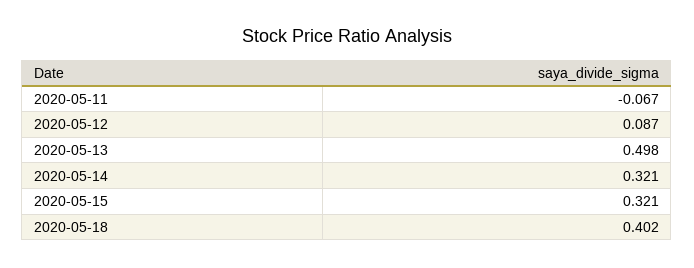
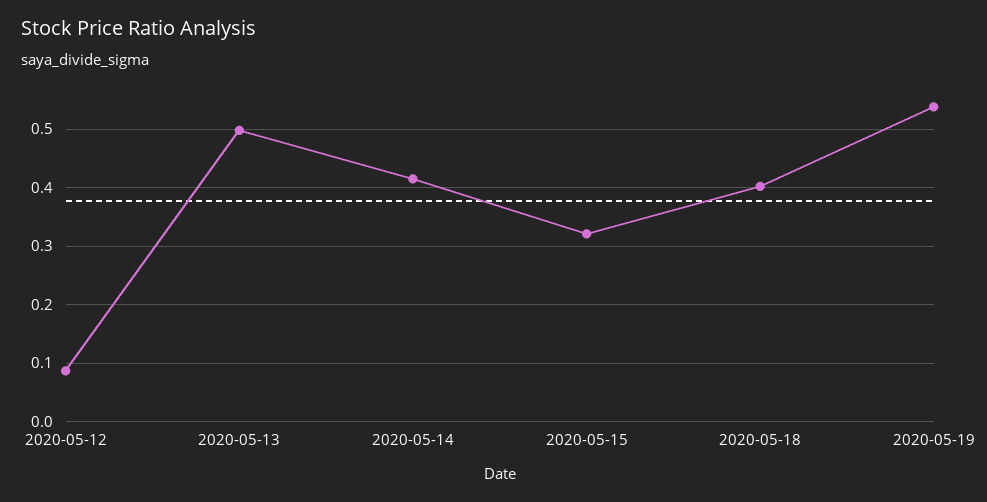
2020-05-11: -0.067 -> none
2020-05-14: 0.321 -> 0.42
2020-05-19: none -> 0.54

